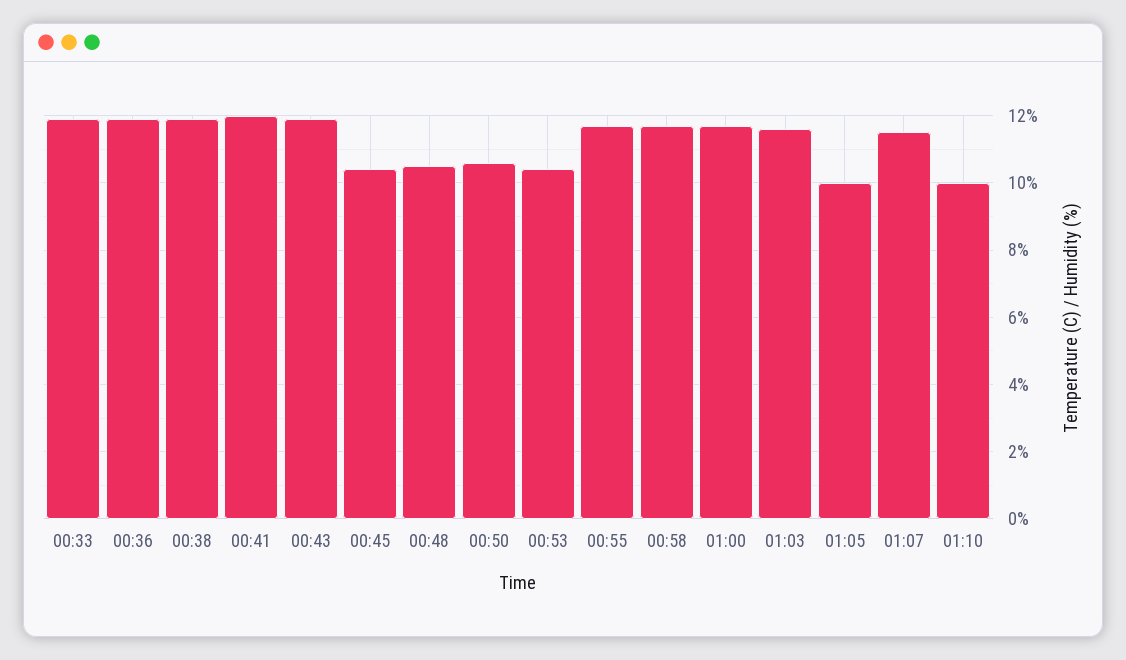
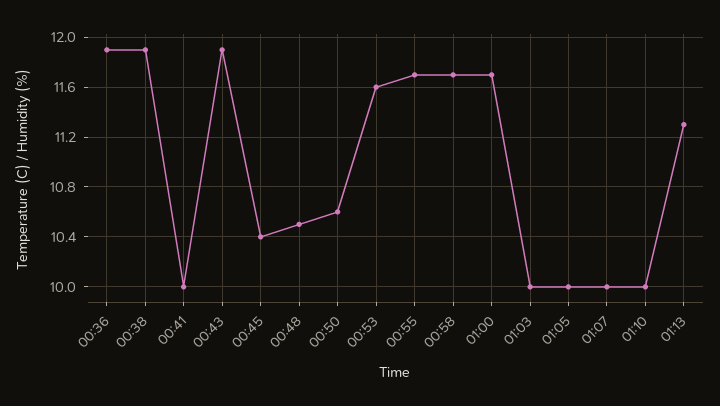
00:33: 12 -> none
00:41: 12 -> 10
00:53: 10.5 -> 11.6
01:03: 11.5 -> 10
01:07: 11.5 -> 10
01:13: none -> 11.3

